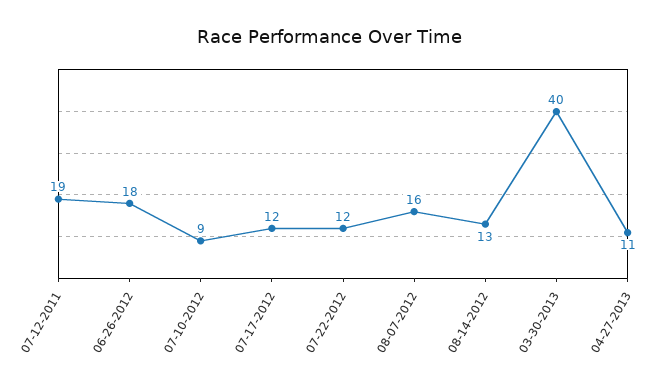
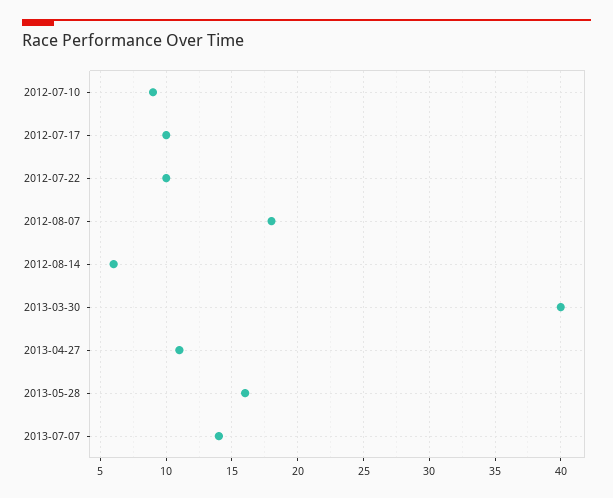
07-12-2011: 19 -> none
06-26-2012: 18 -> none
07-17-2012: 12 -> 10
07-22-2012: 12 -> 10
08-07-2012: 16 -> 18
08-14-2012: 13 -> 6
2013-05-28: none -> 16
2013-07-07: none -> 14

